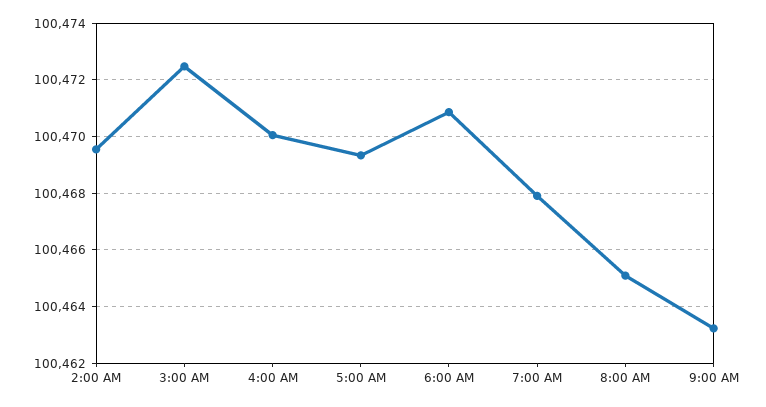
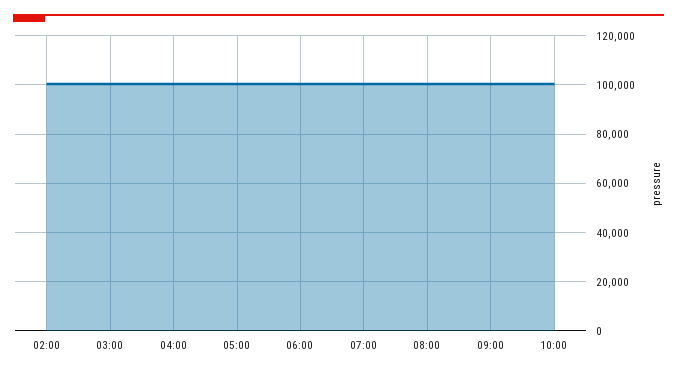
10:00: none -> 100000

